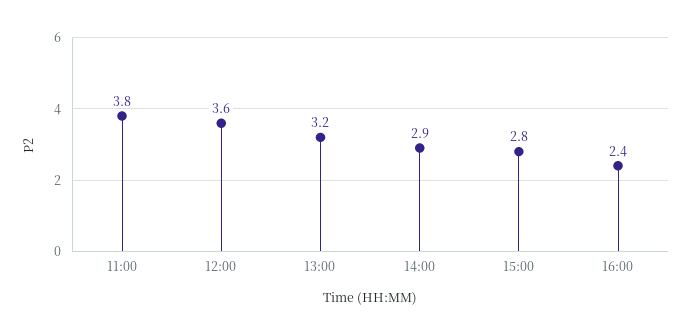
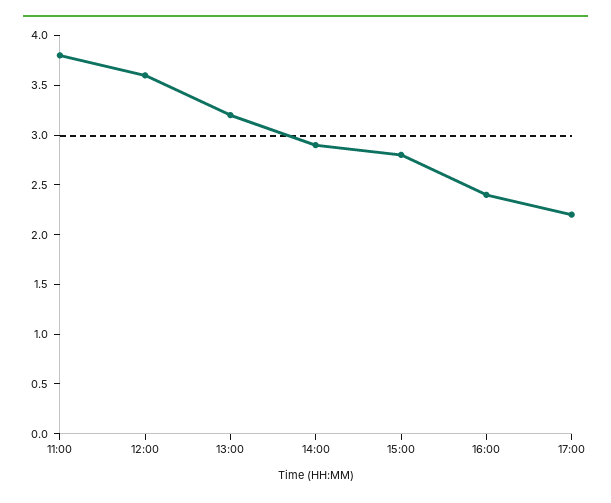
17:00: none -> 2.2

